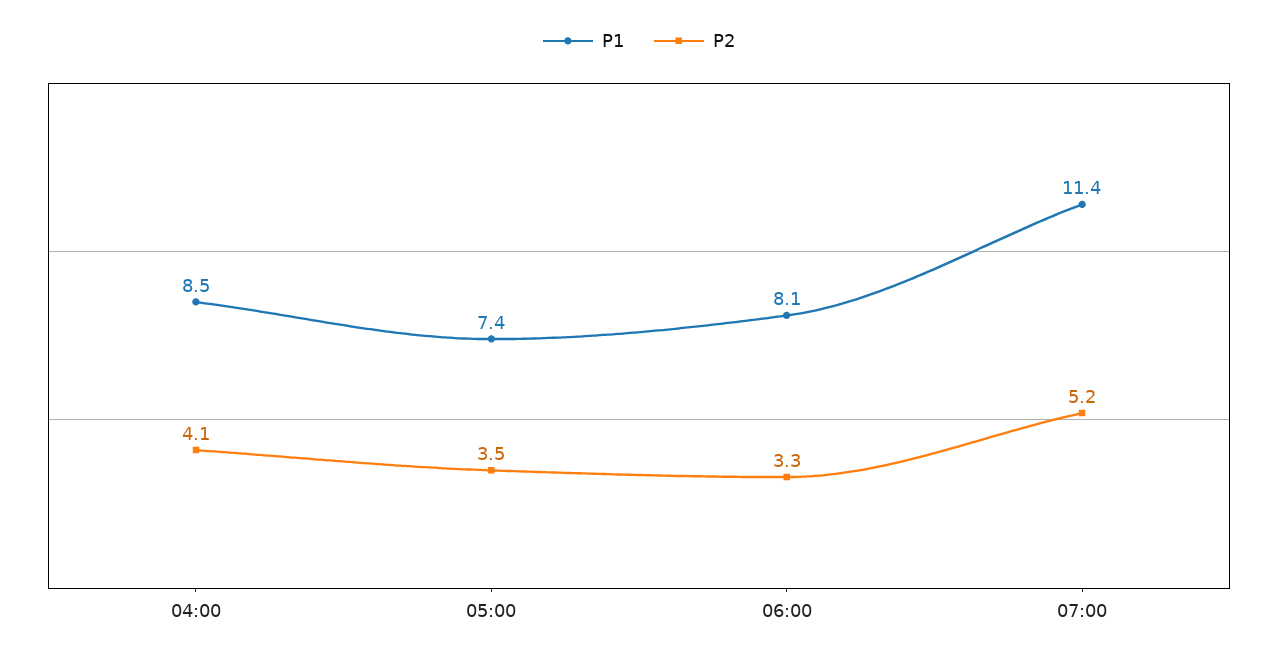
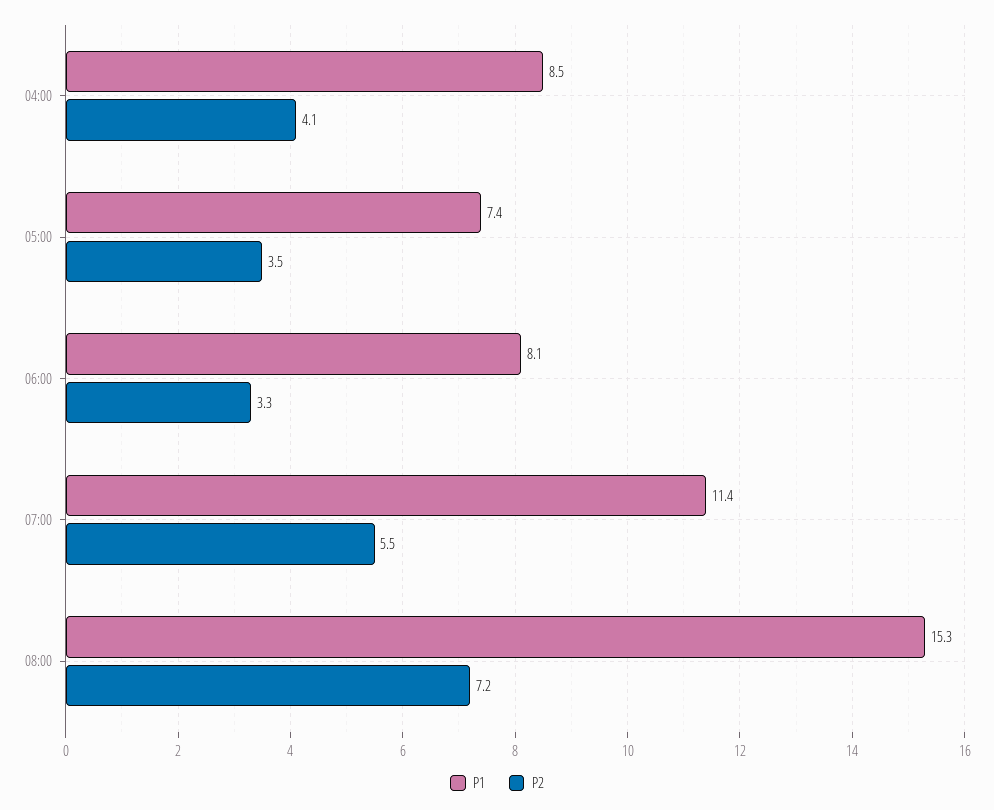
P2, 07:00: 5.2 -> 5.5
P1, 08:00: none -> 15.3
P2, 08:00: none -> 7.2

